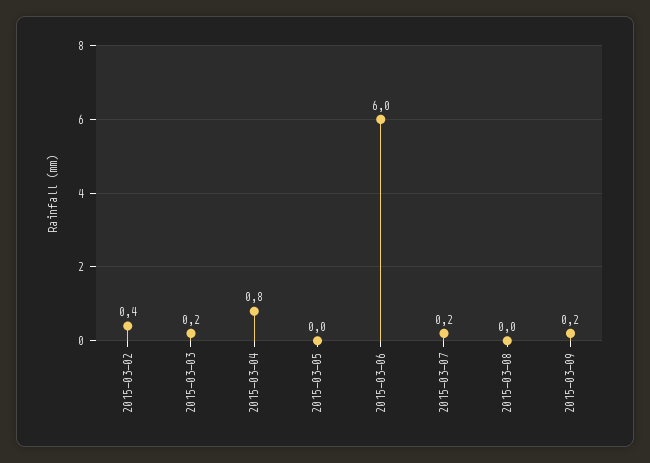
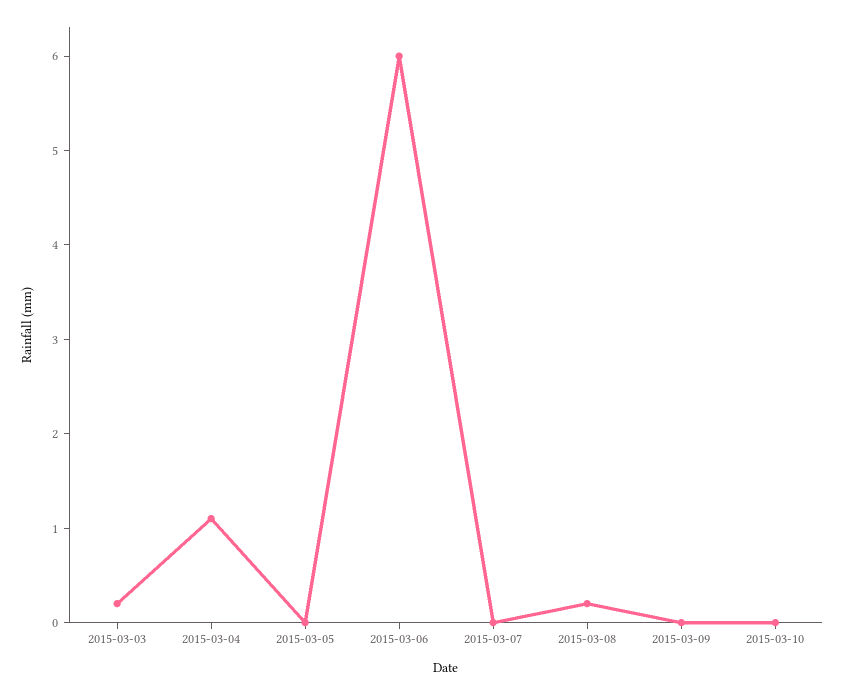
2015-03-02: 0.4 -> none
2015-03-04: 0.8 -> 1.1
2015-03-07: 0.2 -> 0
2015-03-08: 0 -> 0.2
2015-03-09: 0.2 -> 0
2015-03-10: none -> 0

